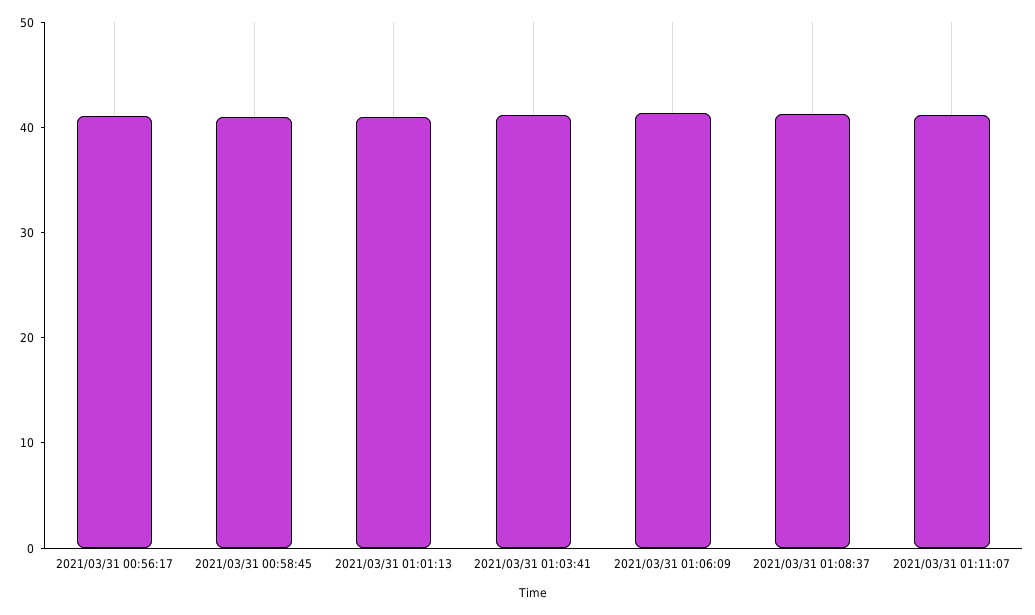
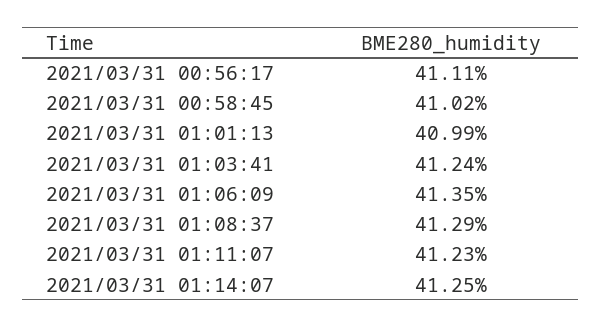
2021/03/31 01:14:07: none -> 41.25

